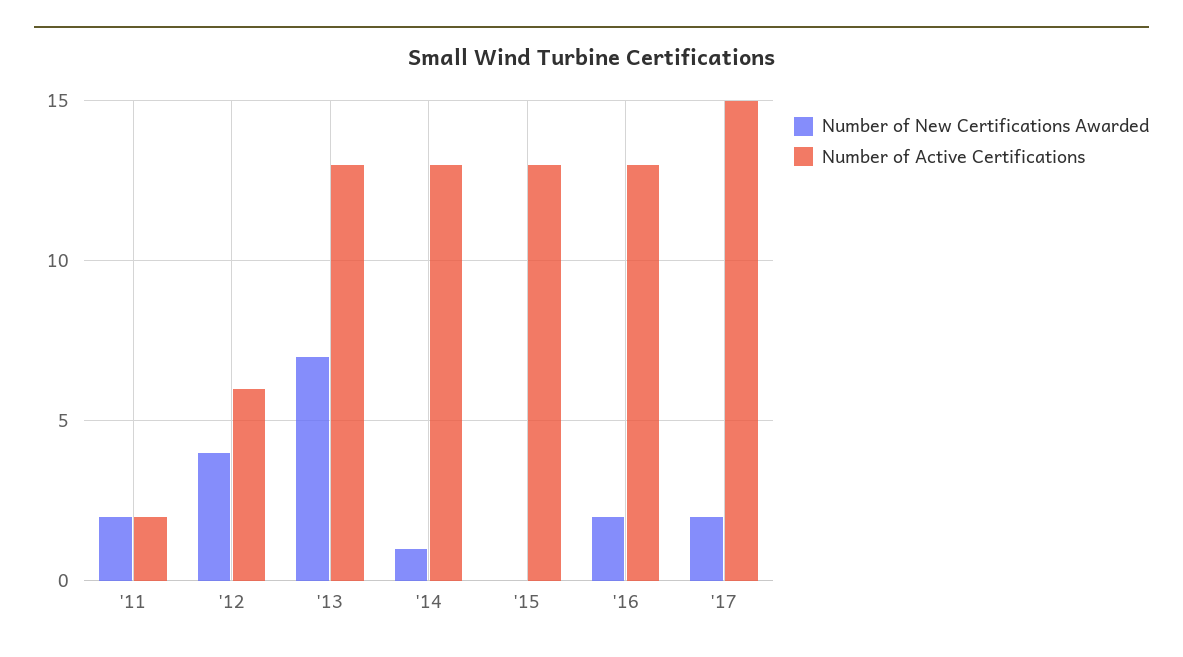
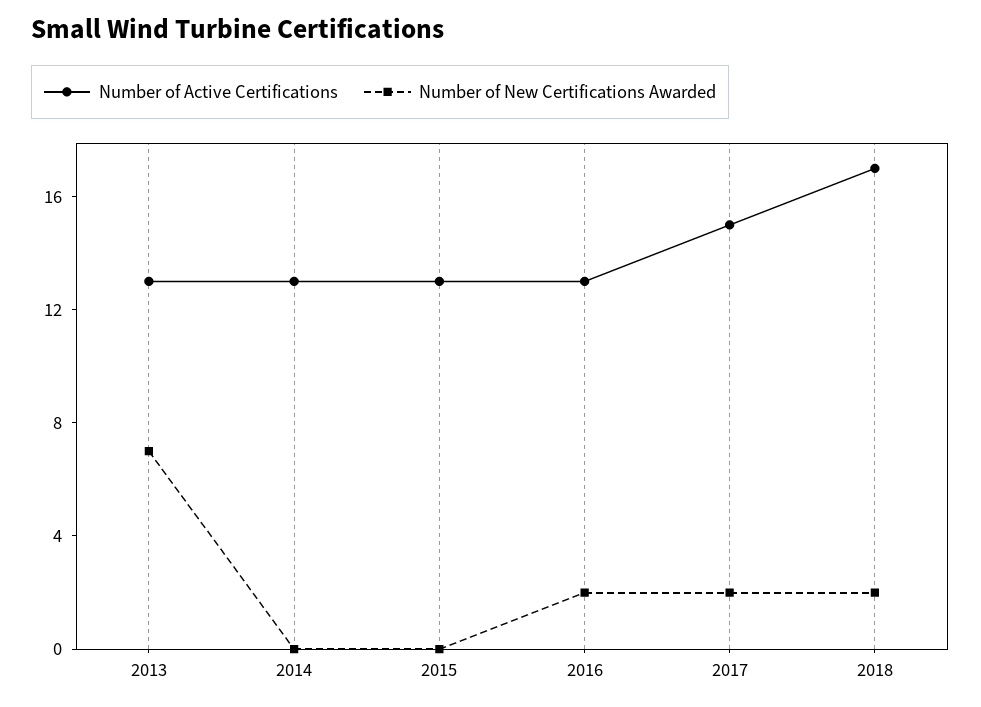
Number of New Certifications Awarded, '11: 2 -> none
Number of Active Certifications, '11: 2 -> none
Number of New Certifications Awarded, '12: 4 -> none
Number of Active Certifications, '12: 6 -> none
Number of New Certifications Awarded, '14: 1 -> 0
Number of Active Certifications, 2018: none -> 17
Number of New Certifications Awarded, 2018: none -> 2

